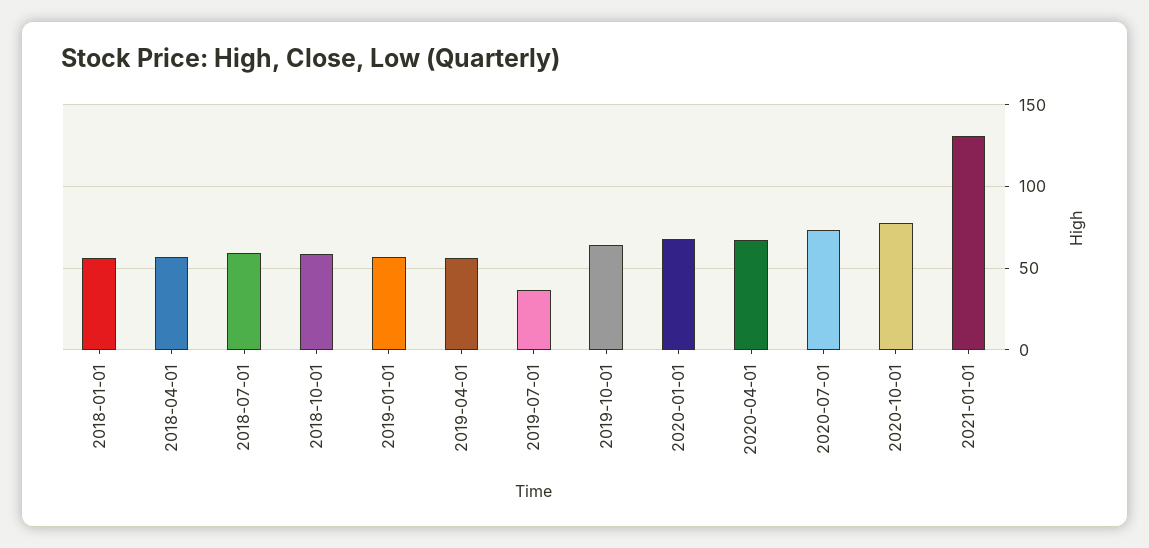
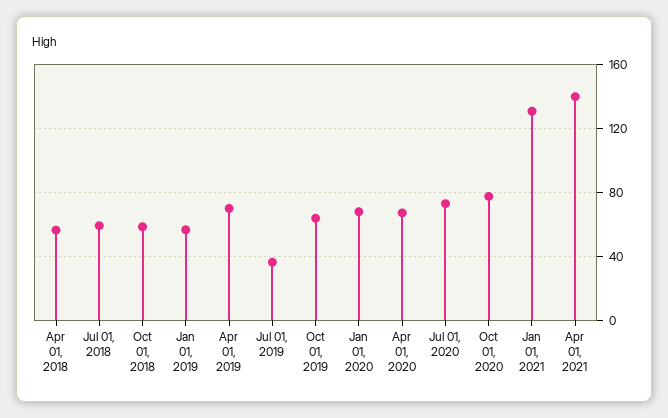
2018-01-01: 55 -> none
2019-04-01: 55 -> 70
Apr 01, 2021: none -> 140

